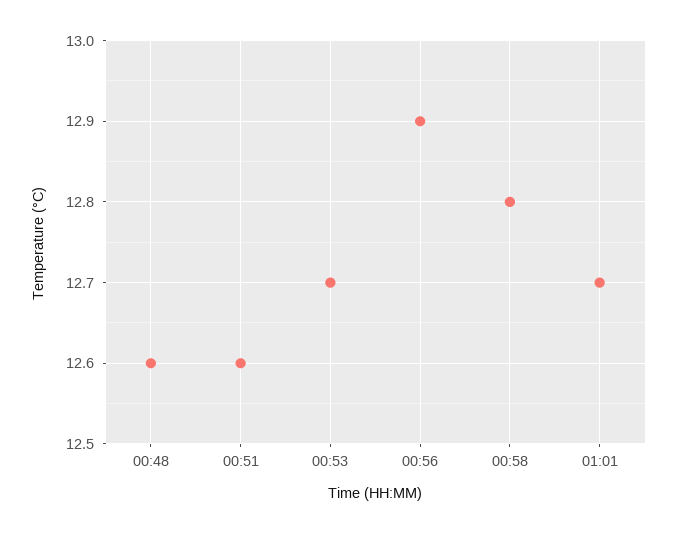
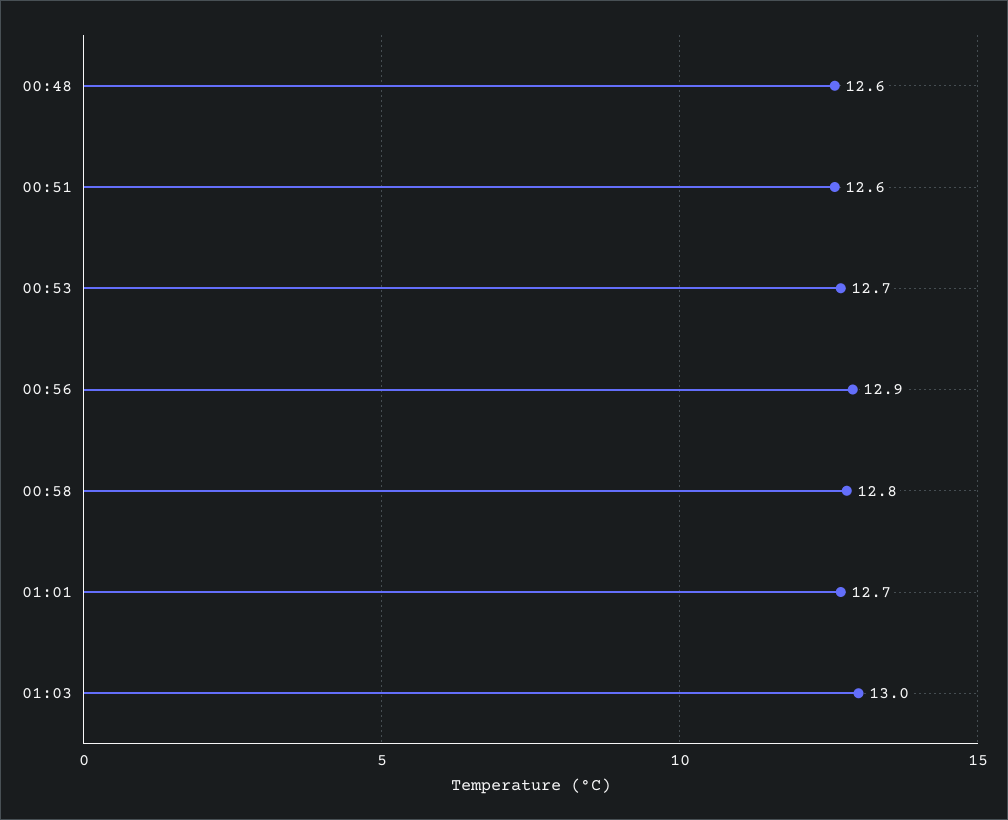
01:03: none -> 13

